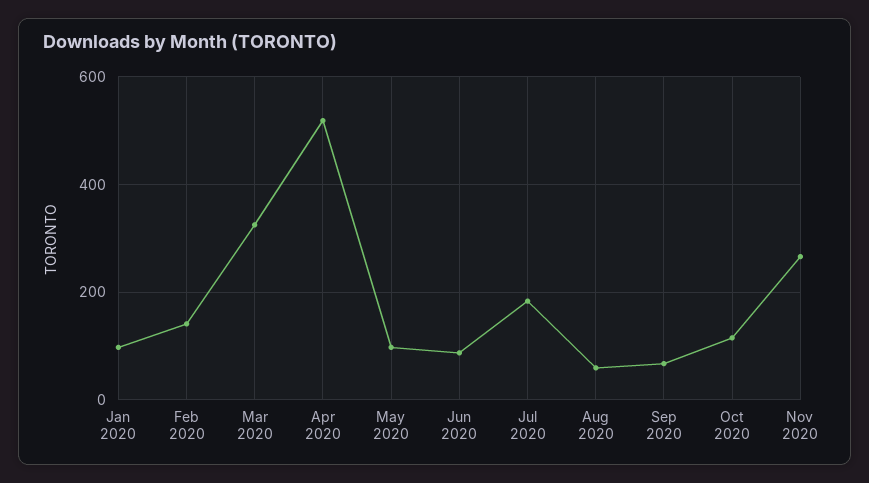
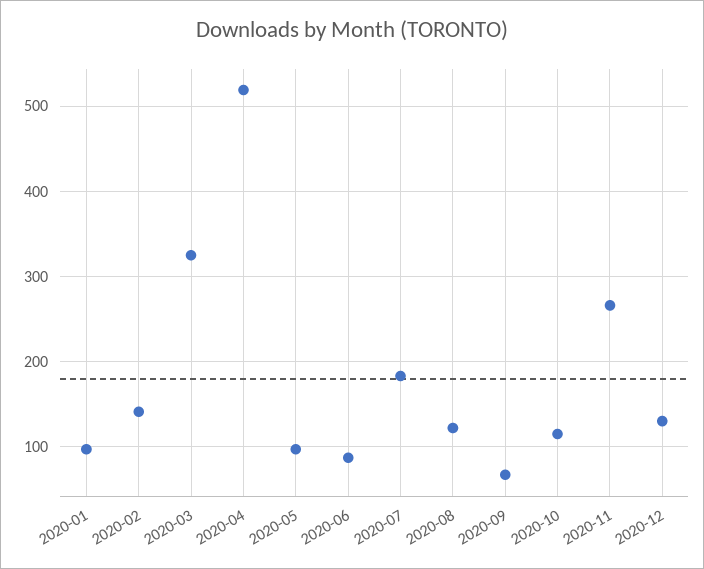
Aug 2020: 60 -> 120
2020-12: none -> 130

